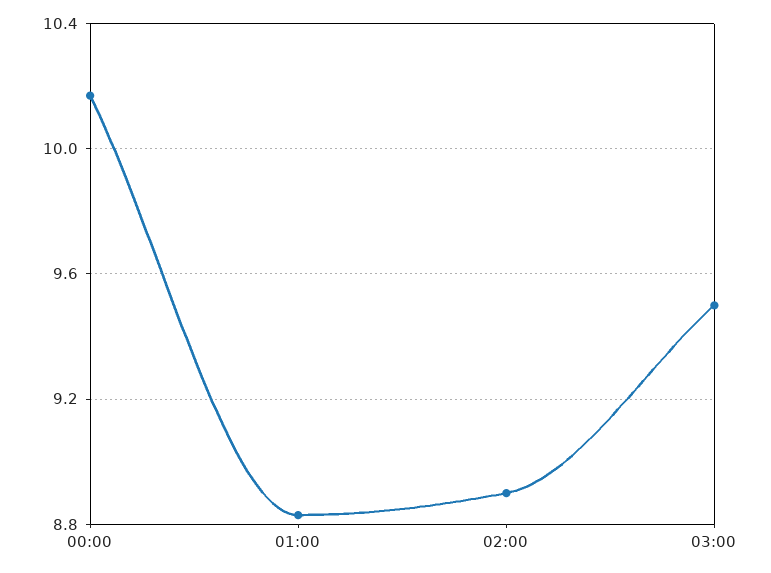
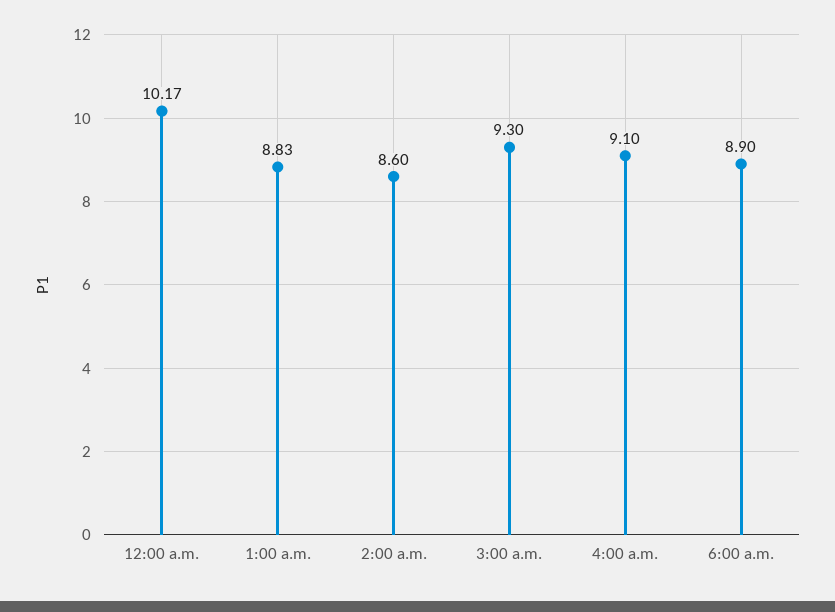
02:00: 8.9 -> 8.6
03:00: 9.5 -> 9.3
4:00 a.m.: none -> 9.1
6:00 a.m.: none -> 8.9

